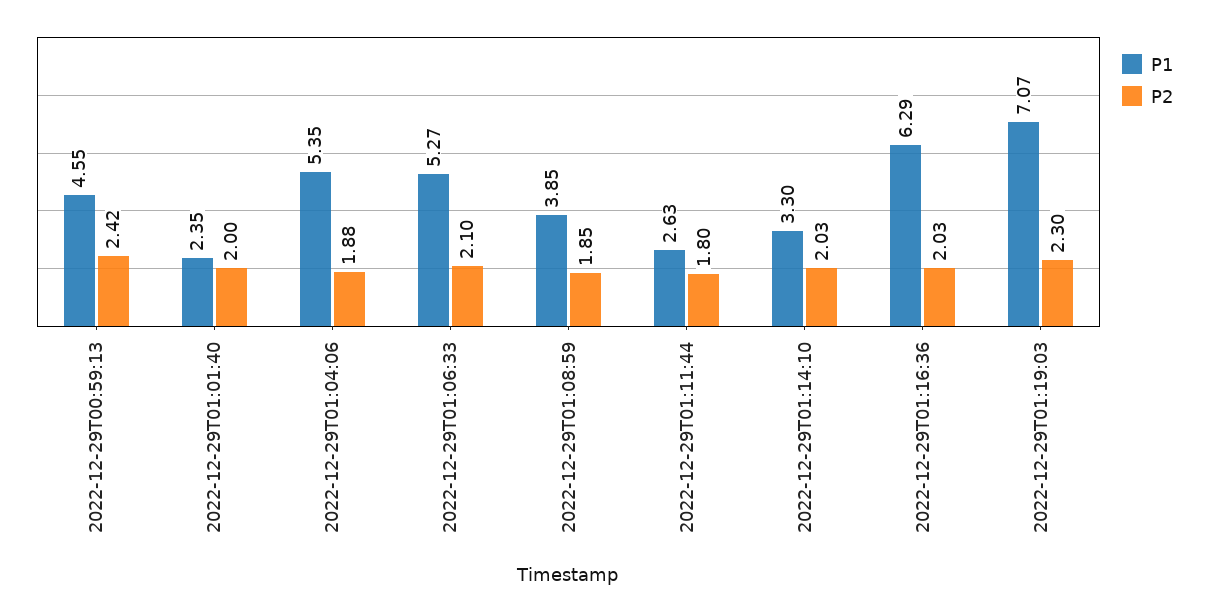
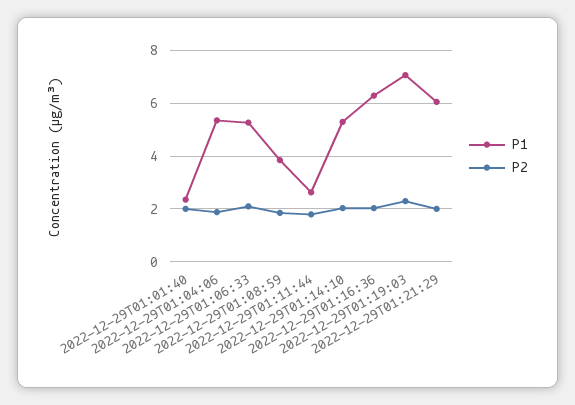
P1, 2022-12-29T00:59:13: 4.55 -> none
P2, 2022-12-29T00:59:13: 2.42 -> none
P1, 2022-12-29T01:14:10: 3.3 -> 5.25
P1, 2022-12-29T01:21:29: none -> 6
P2, 2022-12-29T01:21:29: none -> 2

